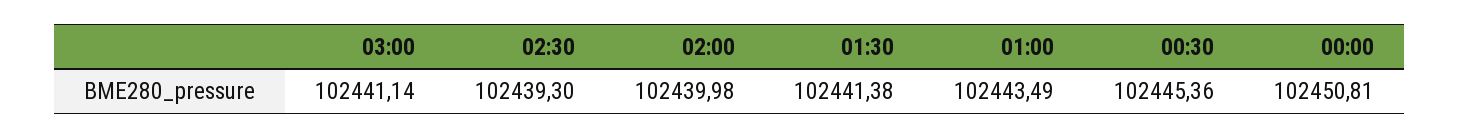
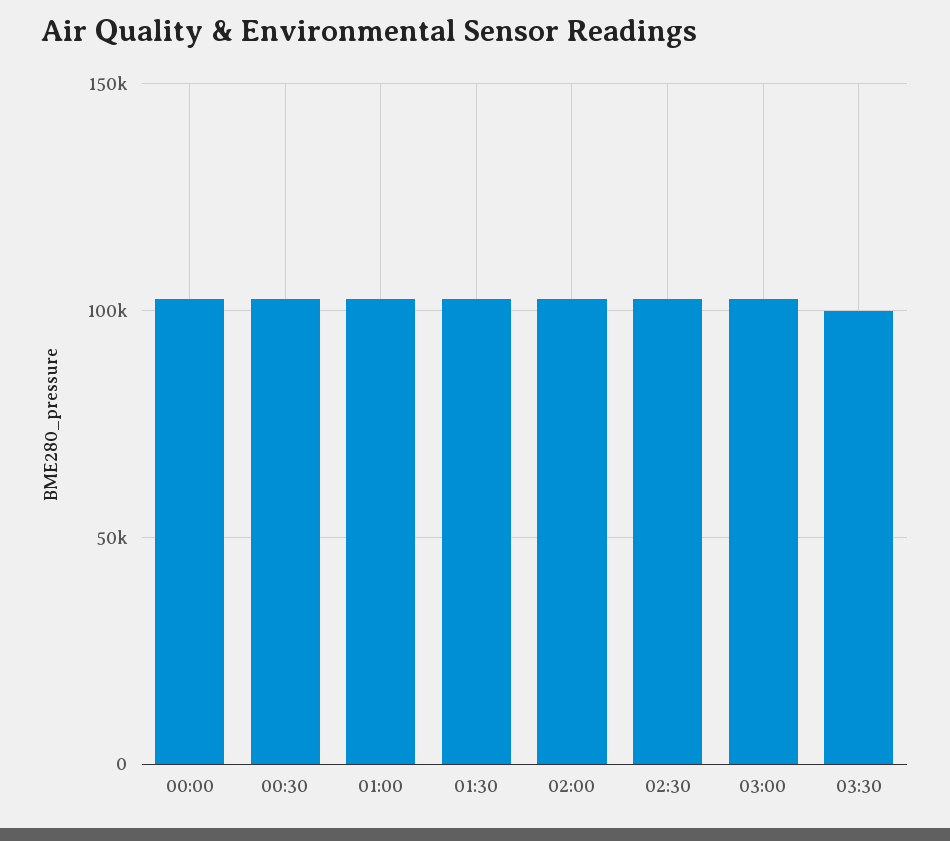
03:30: none -> 100000

